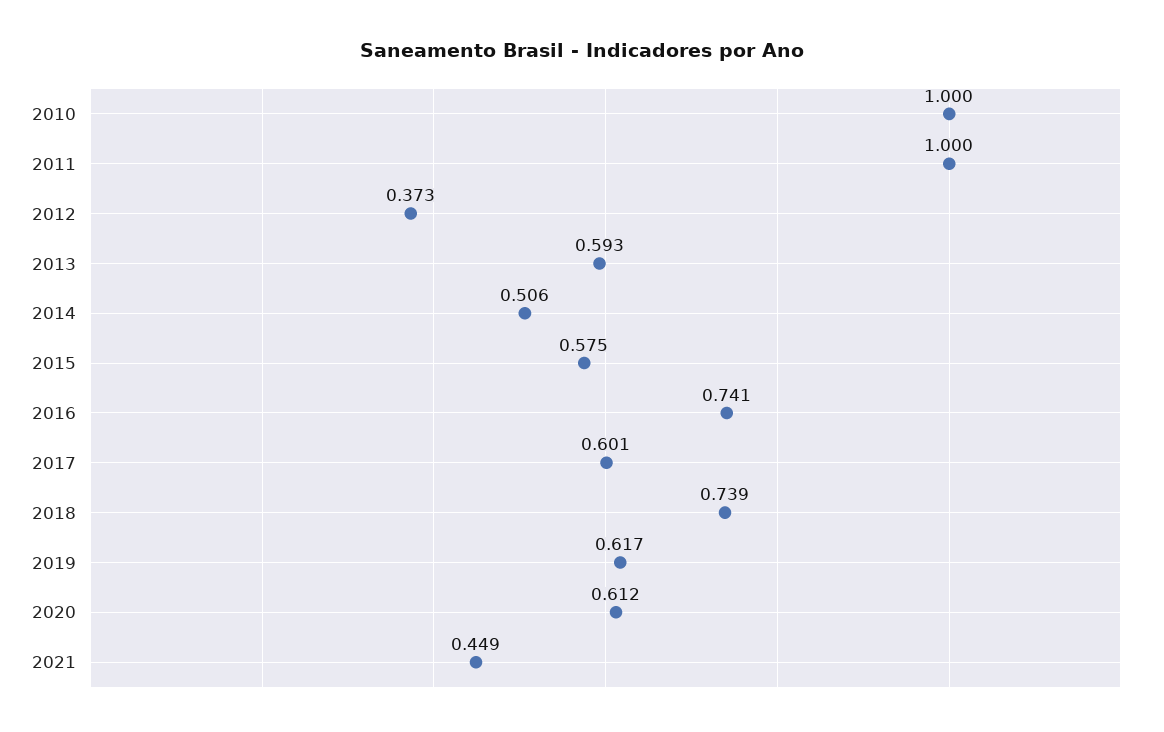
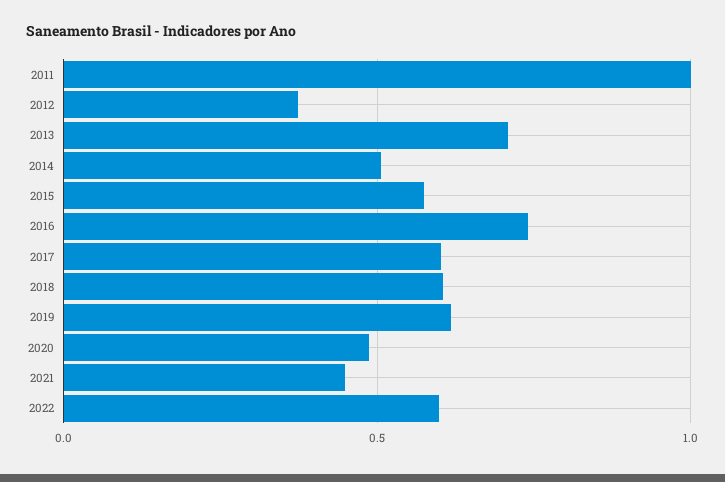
2010: 1 -> none
2013: 0.593 -> 0.7
2018: 0.739 -> 0.6
2020: 0.612 -> 0.5
2022: none -> 0.6

